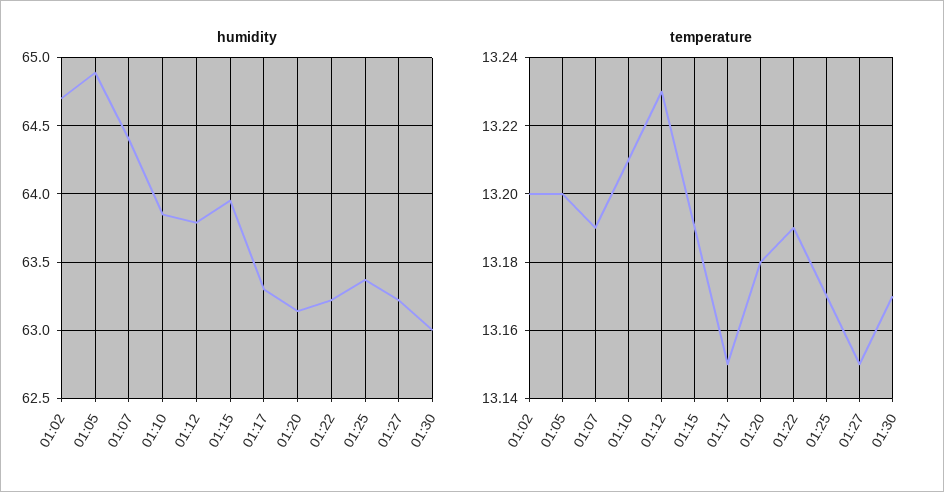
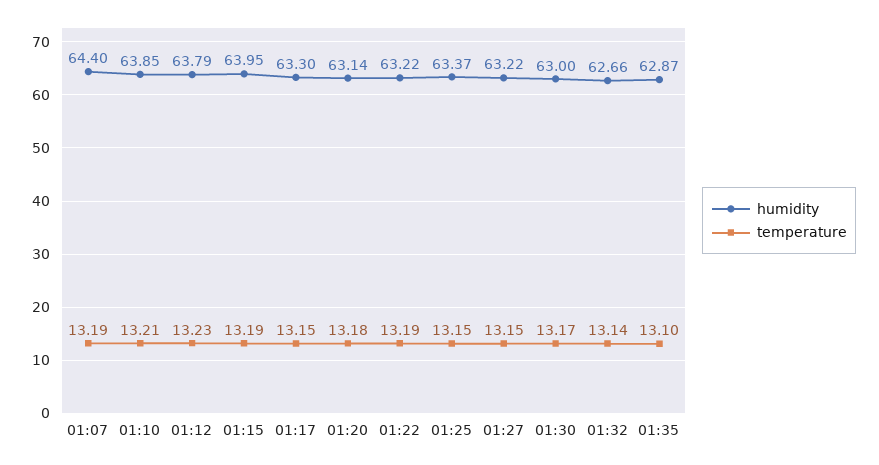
humidity, 01:02: 64.7 -> none
humidity, 01:05: 64.9 -> none
temperature, 01:02: 13.2 -> none
temperature, 01:05: 13.2 -> none
temperature, 01:25: 13.17 -> 13.15
humidity, 01:32: none -> 62.66
temperature, 01:32: none -> 13.14
humidity, 01:35: none -> 62.87
temperature, 01:35: none -> 13.1

